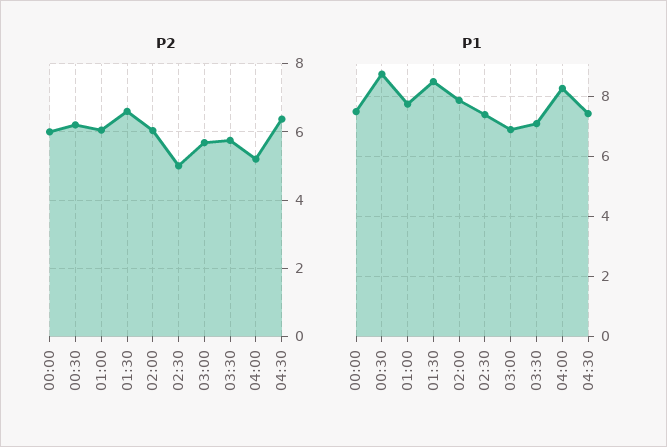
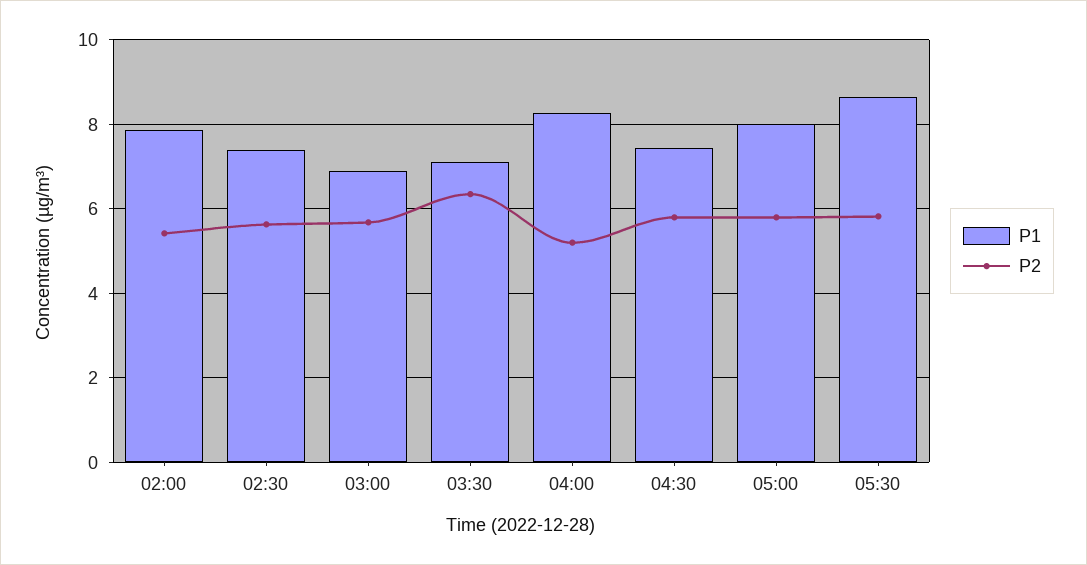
P2, 00:00: 6 -> none
P2, 00:30: 6.2 -> none
P2, 01:00: 6 -> none
P2, 01:30: 6.6 -> none
P2, 02:00: 6 -> 5.4
P2, 02:30: 5 -> 5.6
P2, 03:30: 5.8 -> 6.4
P2, 04:30: 6.4 -> 5.8
P1, 00:00: 7.5 -> none
P1, 00:30: 8.75 -> none
P1, 01:00: 7.75 -> none
P1, 01:30: 8.5 -> none
P1, 05:00: none -> 8
P2, 05:00: none -> 5.8
P1, 05:30: none -> 8.6
P2, 05:30: none -> 5.8

